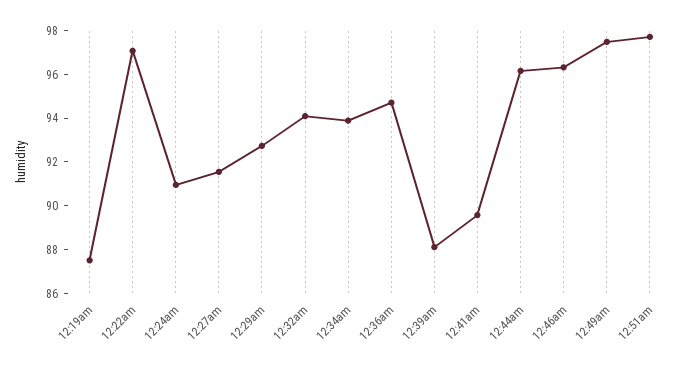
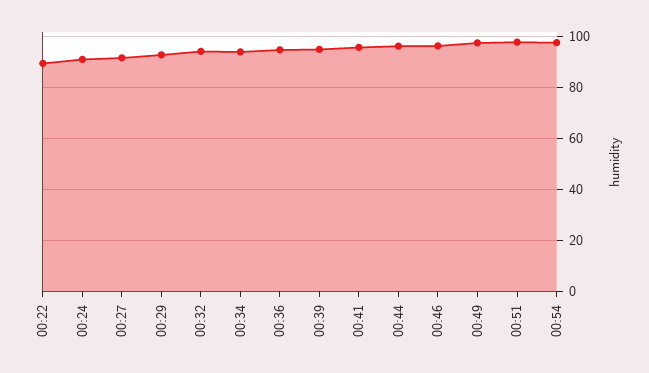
12:19am: 87.5 -> none
12:22am: 97 -> 90
12:39am: 88 -> 95
12:41am: 89.5 -> 95
00:54: none -> 97.5

